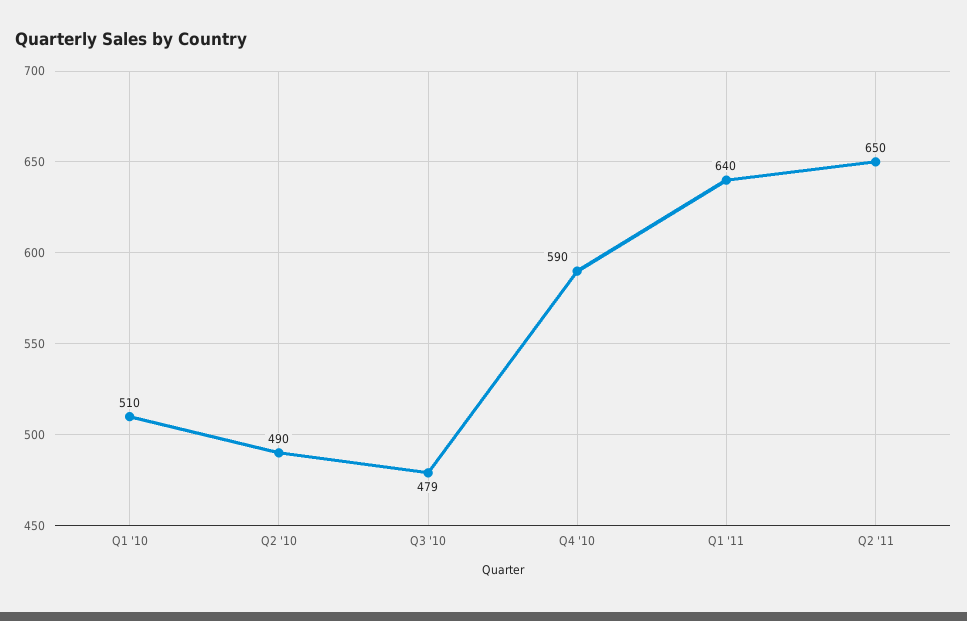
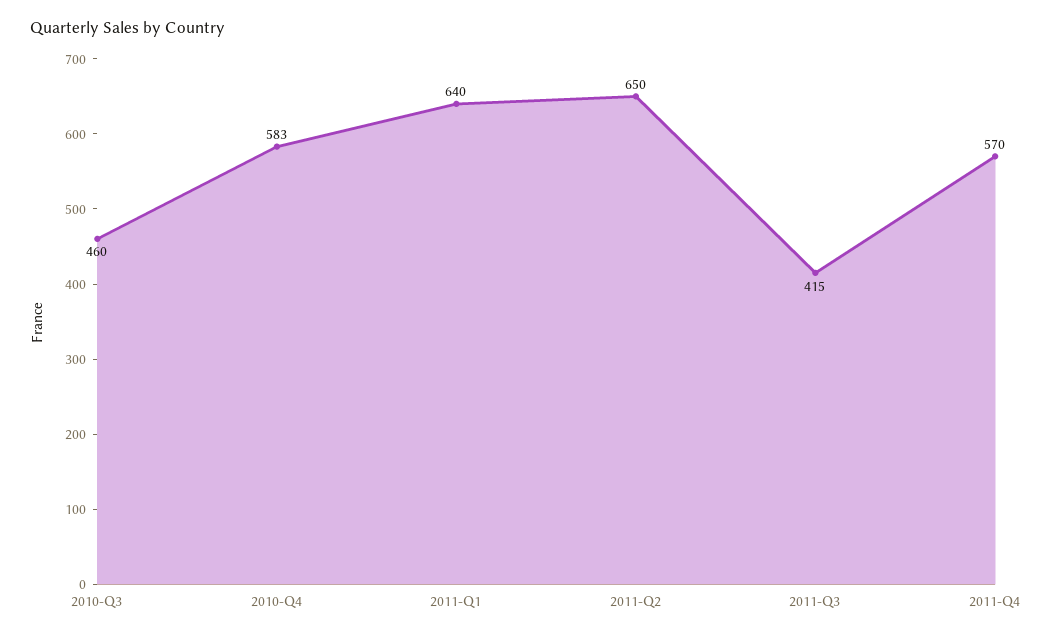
Q1 '10: 510 -> none
Q2 '10: 490 -> none
Q3 '10: 479 -> 460
Q4 '10: 590 -> 583
2011-Q3: none -> 415
2011-Q4: none -> 570

